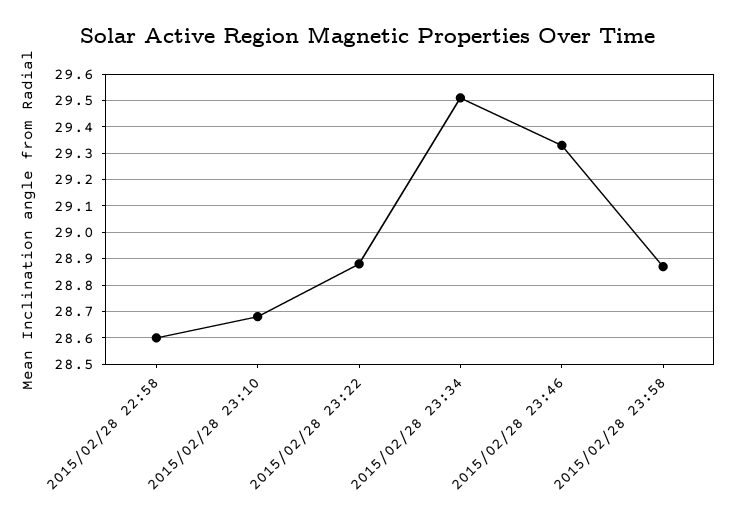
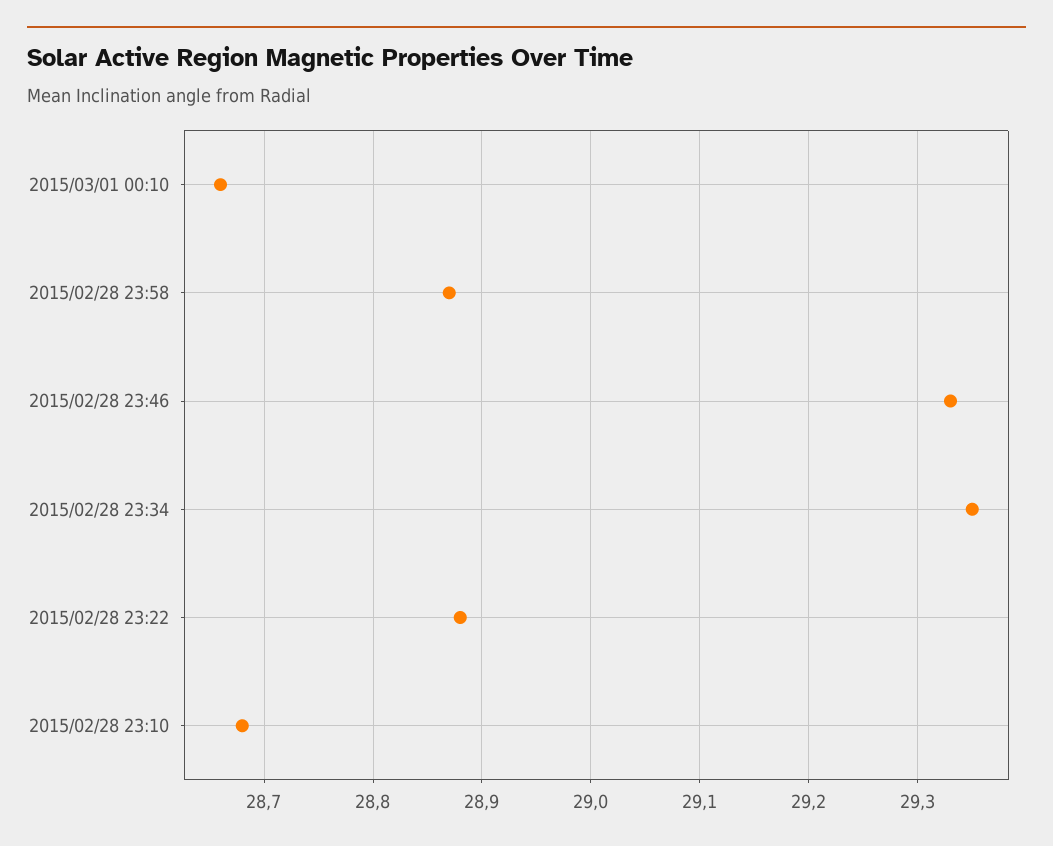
2015/02/28 22:58: 28.6 -> none
2015/02/28 23:34: 29.5 -> 29.35
2015/03/01 00:10: none -> 28.66

